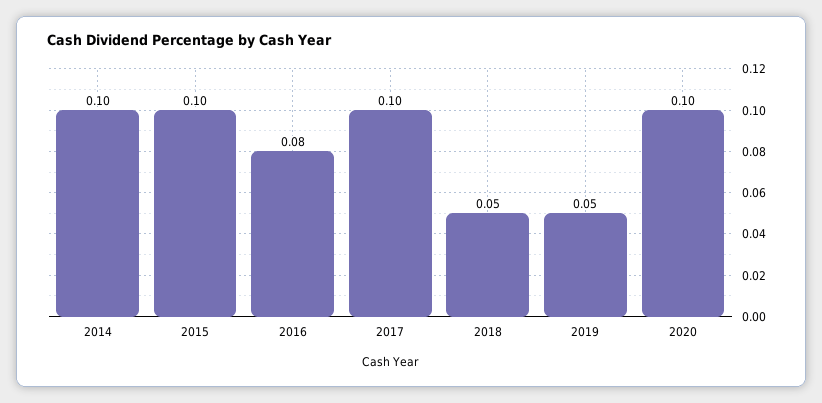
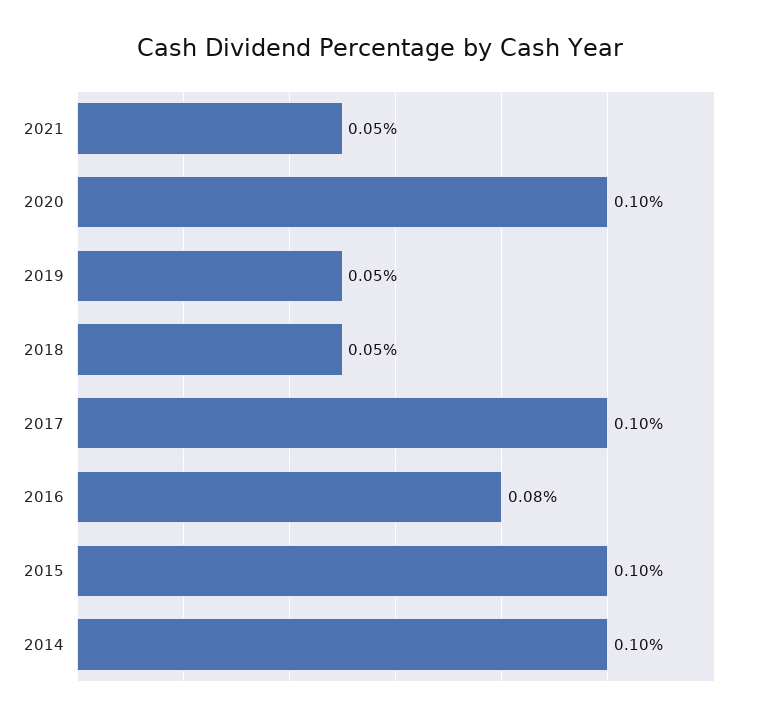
2021: none -> 0.05

